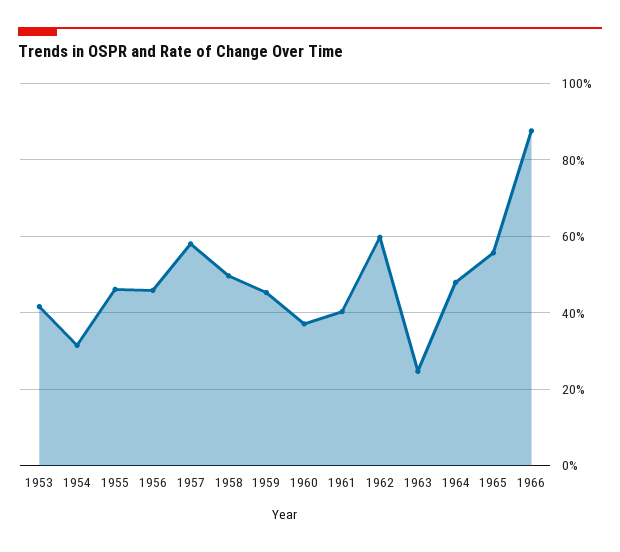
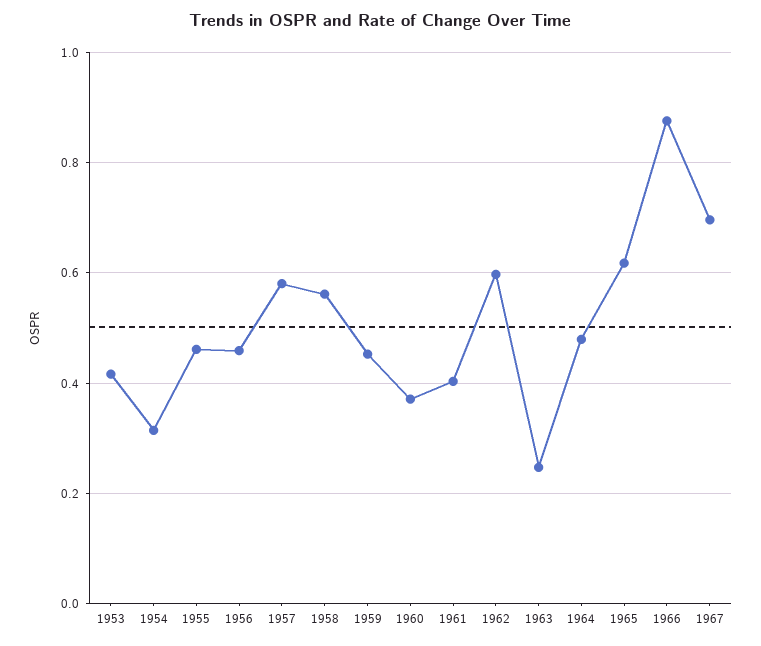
1958: 0.5 -> 0.56
1965: 0.56 -> 0.62
1967: none -> 0.7

